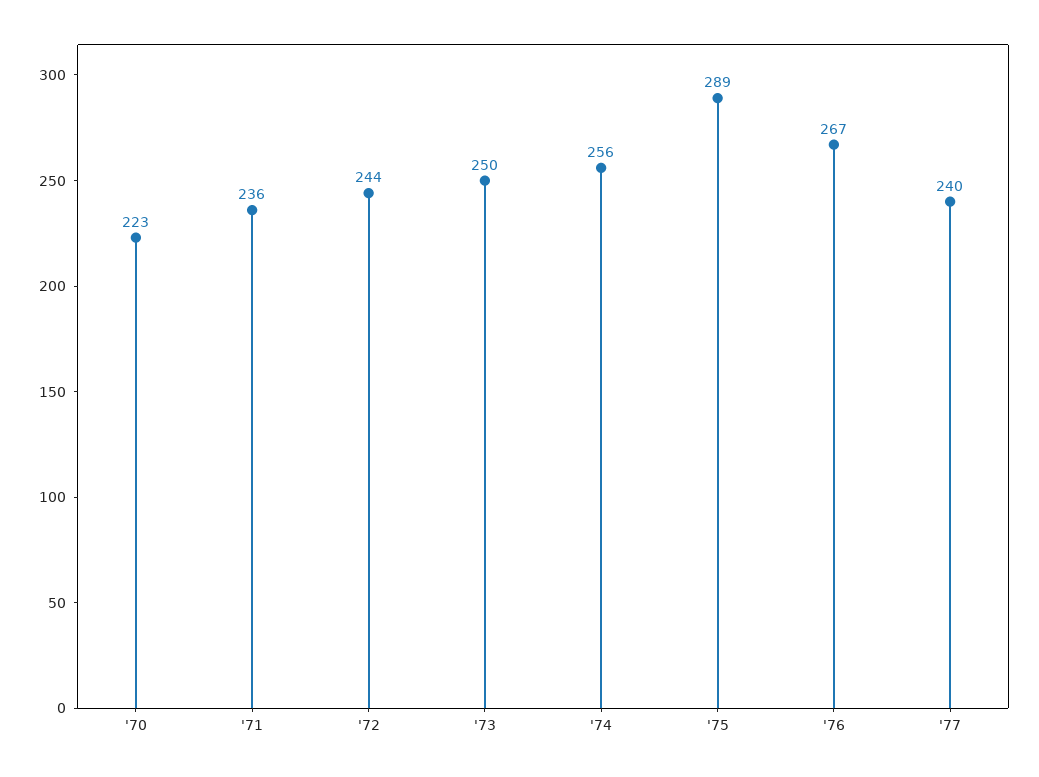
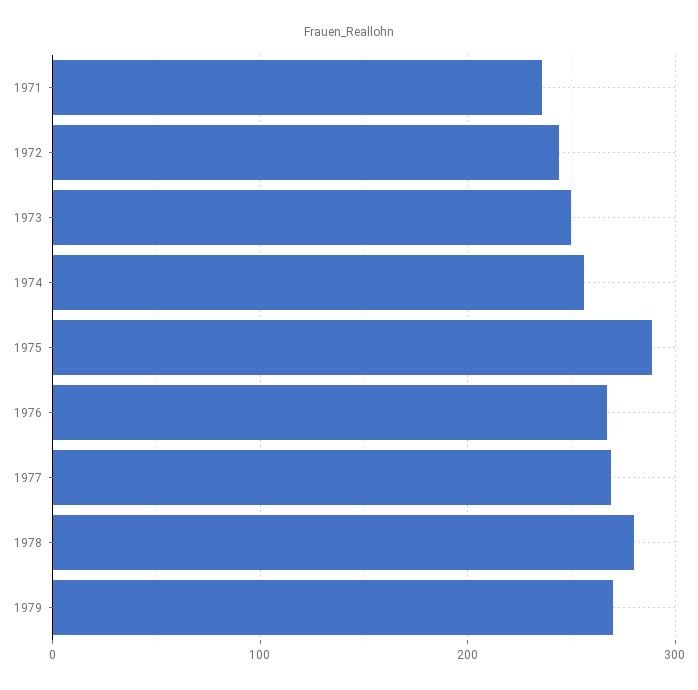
'70: 223 -> none
'77: 240 -> 270
1978: none -> 280
1979: none -> 270

